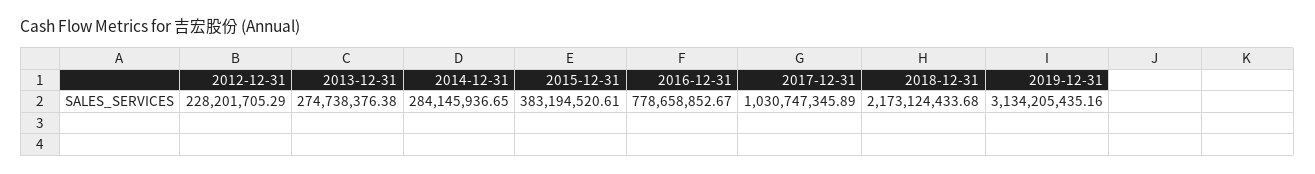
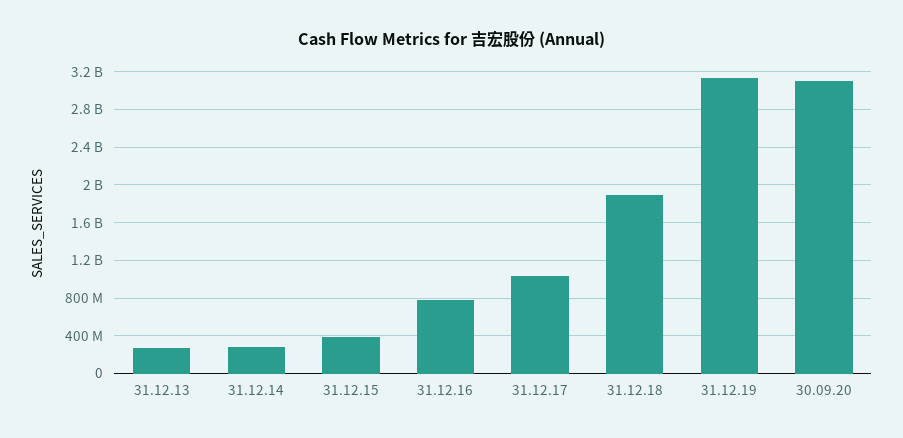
2012-12-31: 228201705.29 -> none
2018-12-31: 2173124433.68 -> 1900000000
30.09.20: none -> 3100000000

